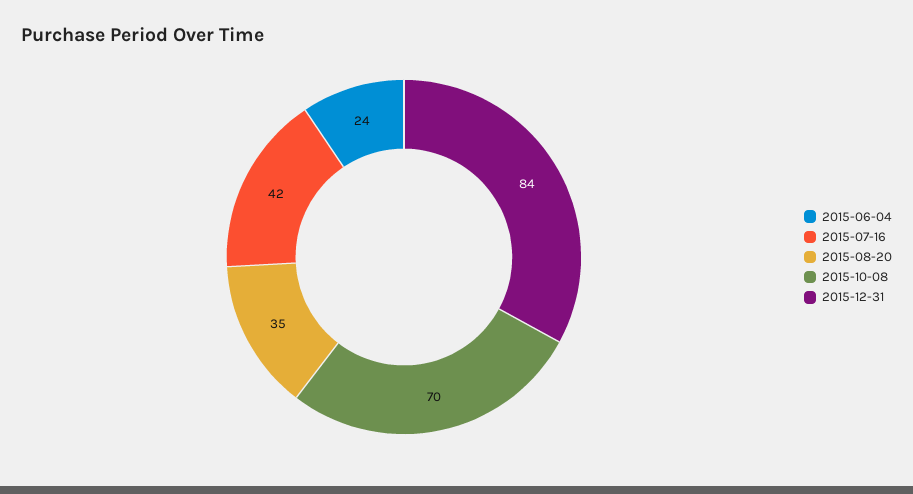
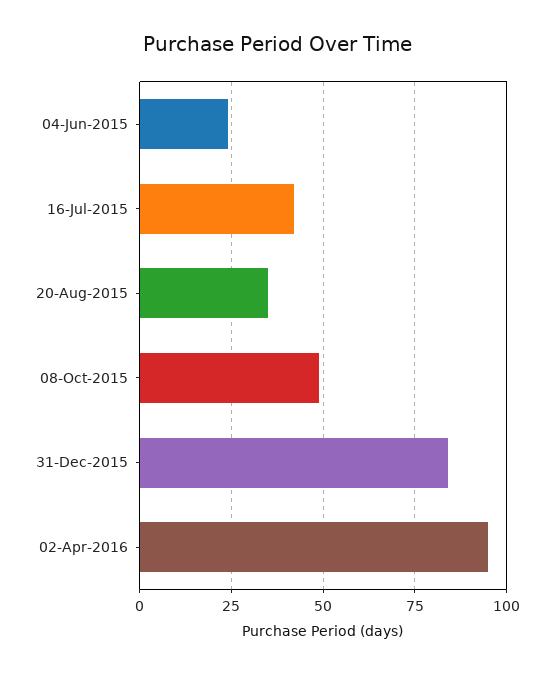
2015-10-08: 70 -> 50
02-Apr-2016: none -> 95

